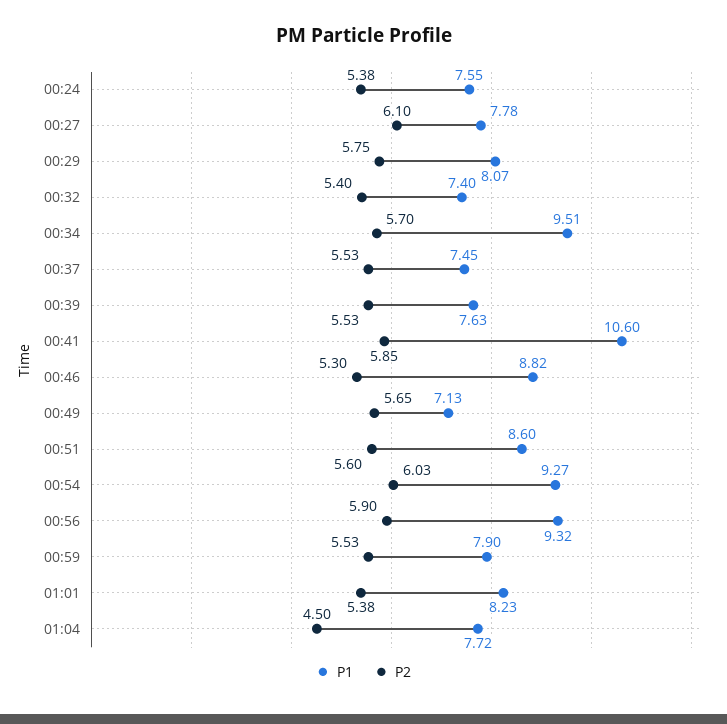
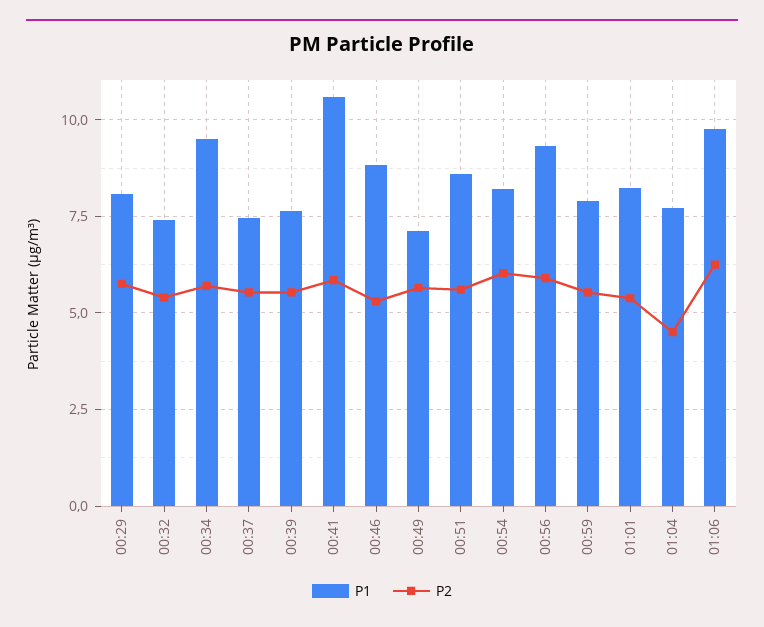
P1, 00:24: 7.55 -> none
P2, 00:24: 5.38 -> none
P1, 00:27: 7.78 -> none
P2, 00:27: 6.1 -> none
P1, 00:54: 9.27 -> 8.25
P1, 01:06: none -> 9.75
P2, 01:06: none -> 6.25

